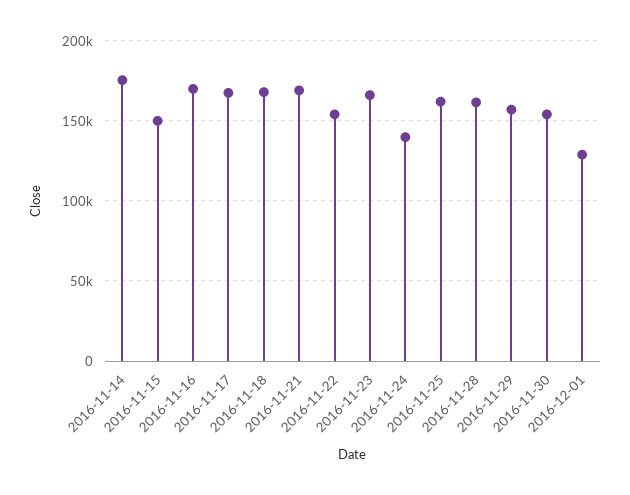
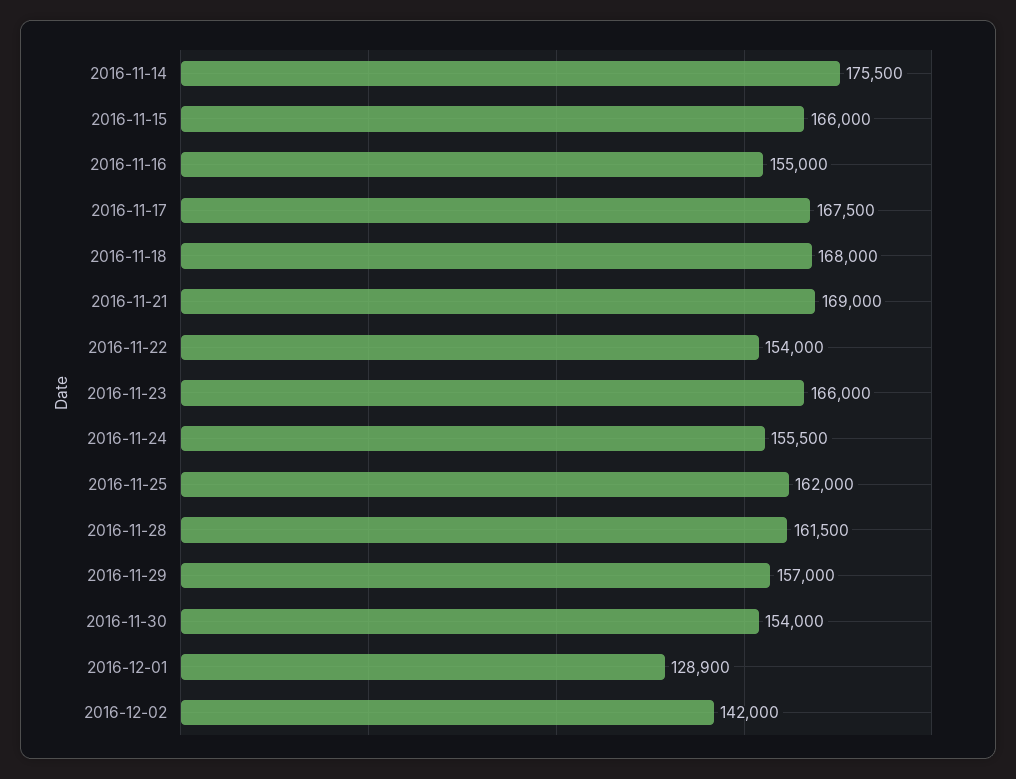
2016-11-15: 150000 -> 166000
2016-11-16: 170000 -> 155000
2016-11-24: 140000 -> 155500
2016-12-02: none -> 142000

